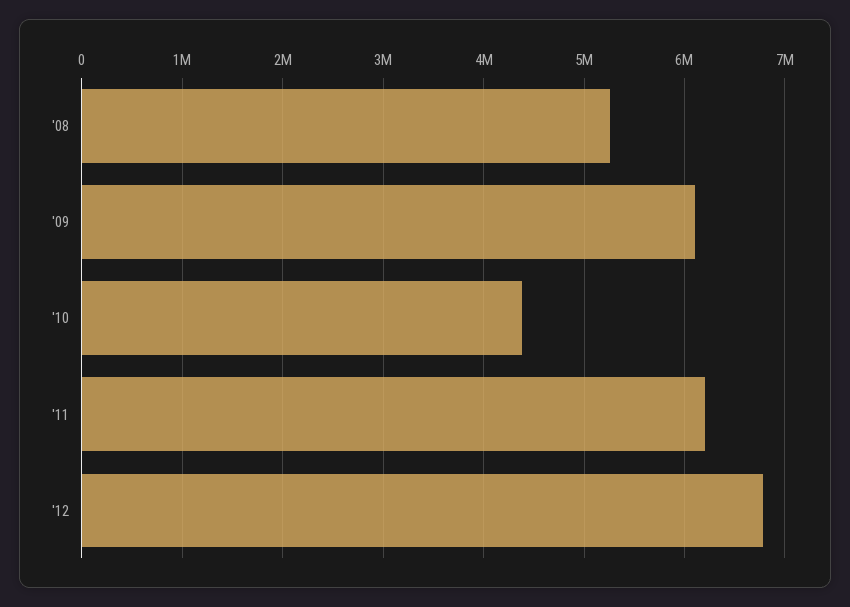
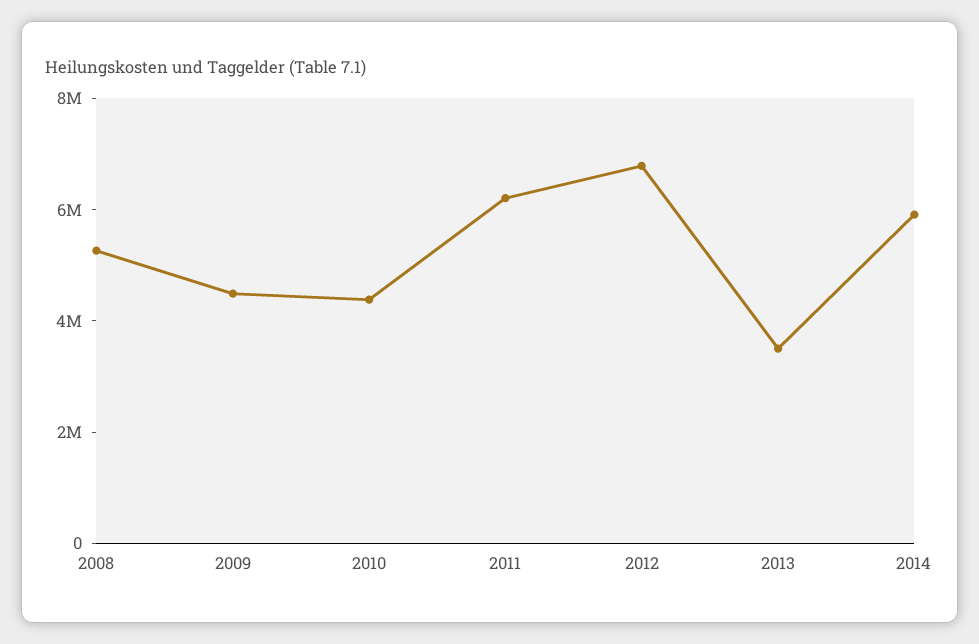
'09: 6100000 -> 4500000
2013: none -> 3500000
2014: none -> 6000000

